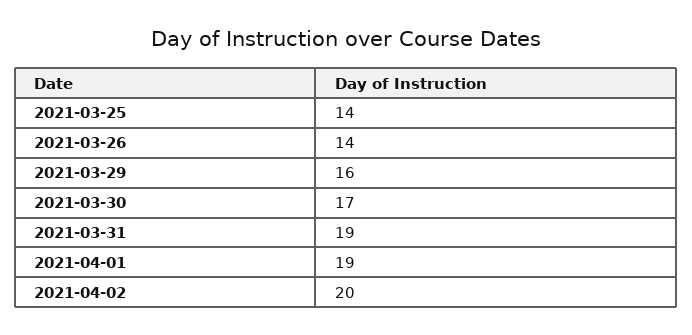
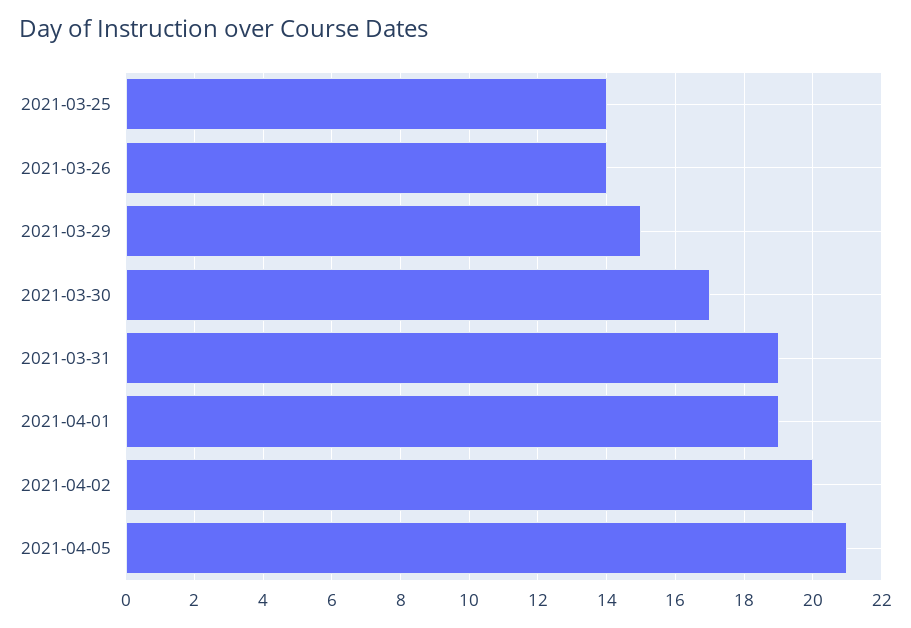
2021-03-29: 16 -> 15
2021-04-05: none -> 21

